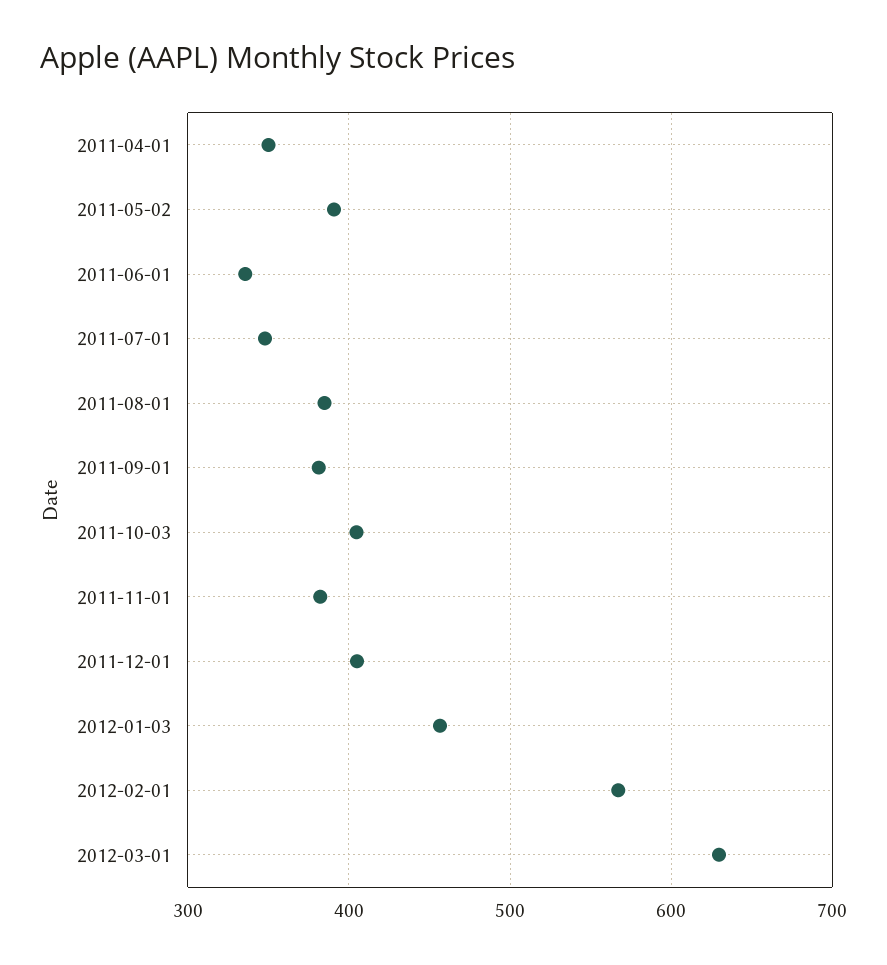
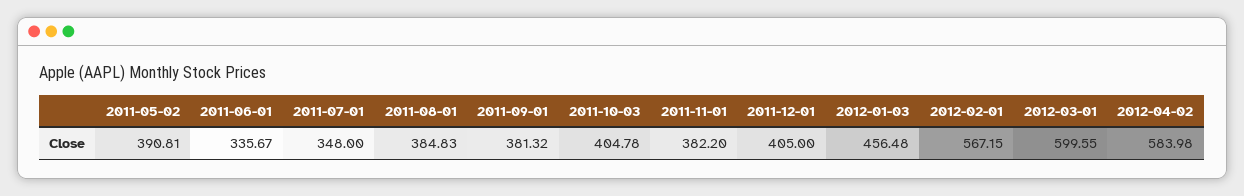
2011-04-01: 350 -> none
2012-03-01: 630 -> 599.55
2012-04-02: none -> 583.98

